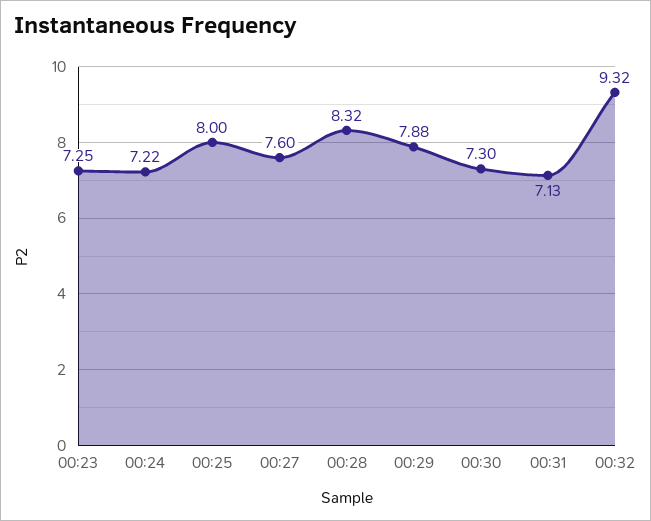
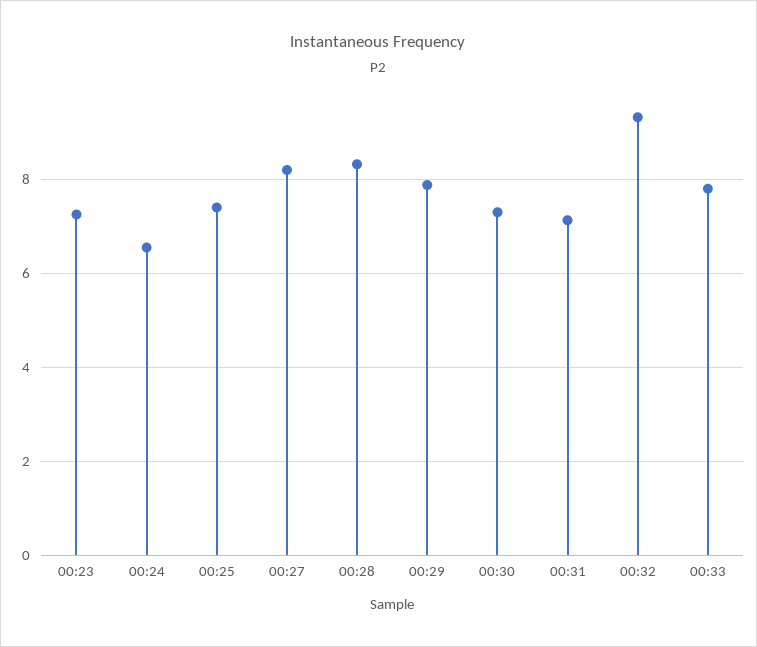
00:24: 7.22 -> 6.6
00:25: 8 -> 7.4
00:27: 7.6 -> 8.2
00:33: none -> 7.8

